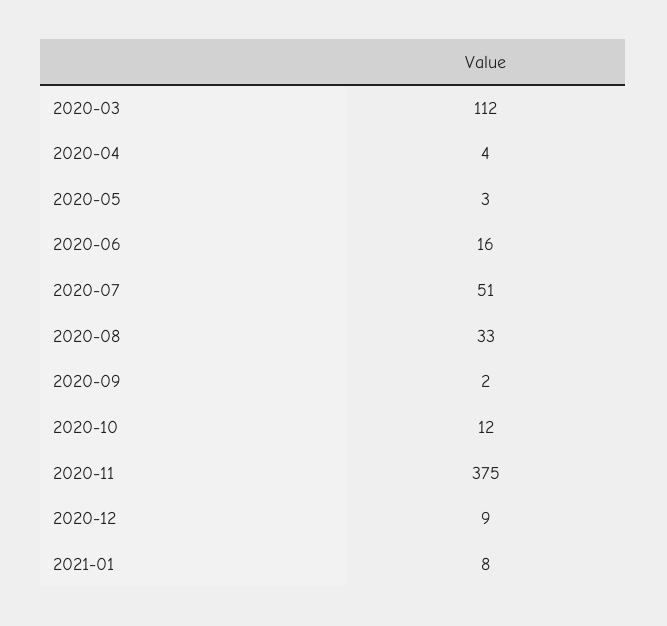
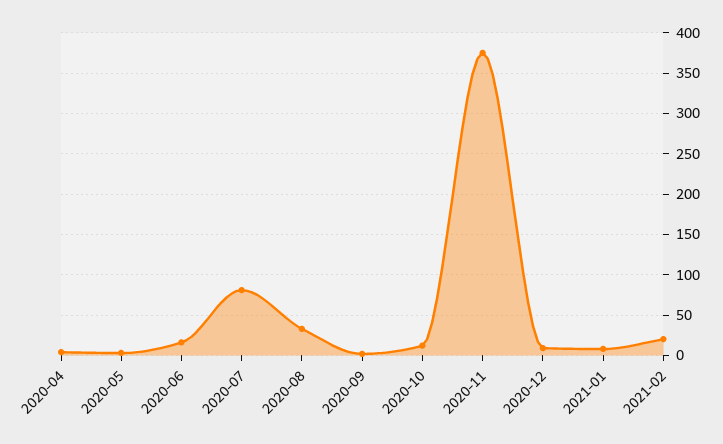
2020-03: 112 -> none
2020-07: 51 -> 80
2021-02: none -> 20

